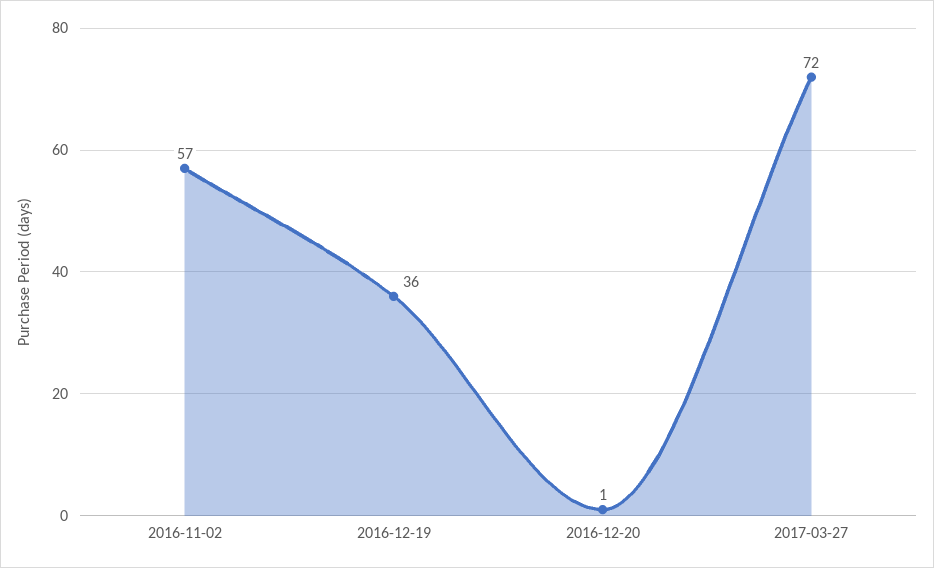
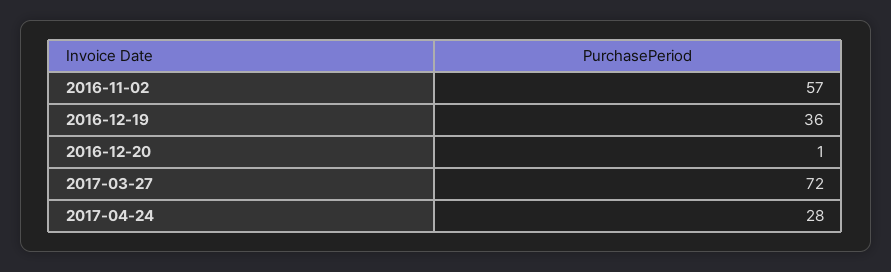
2017-04-24: none -> 28

